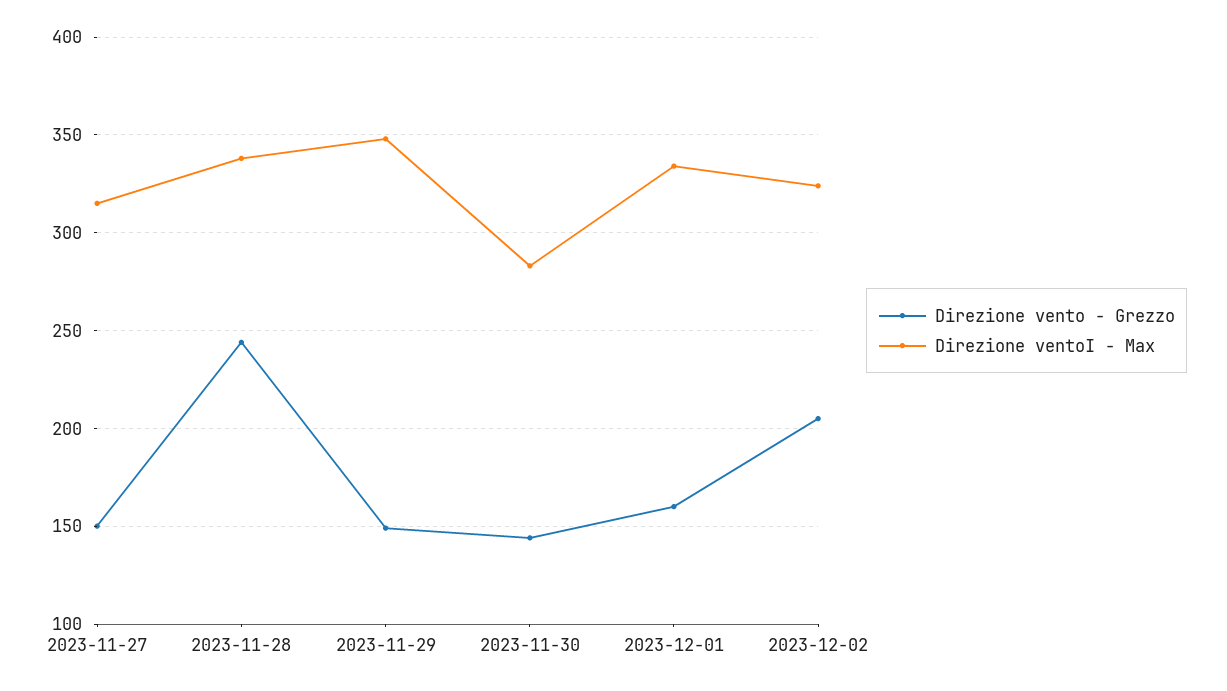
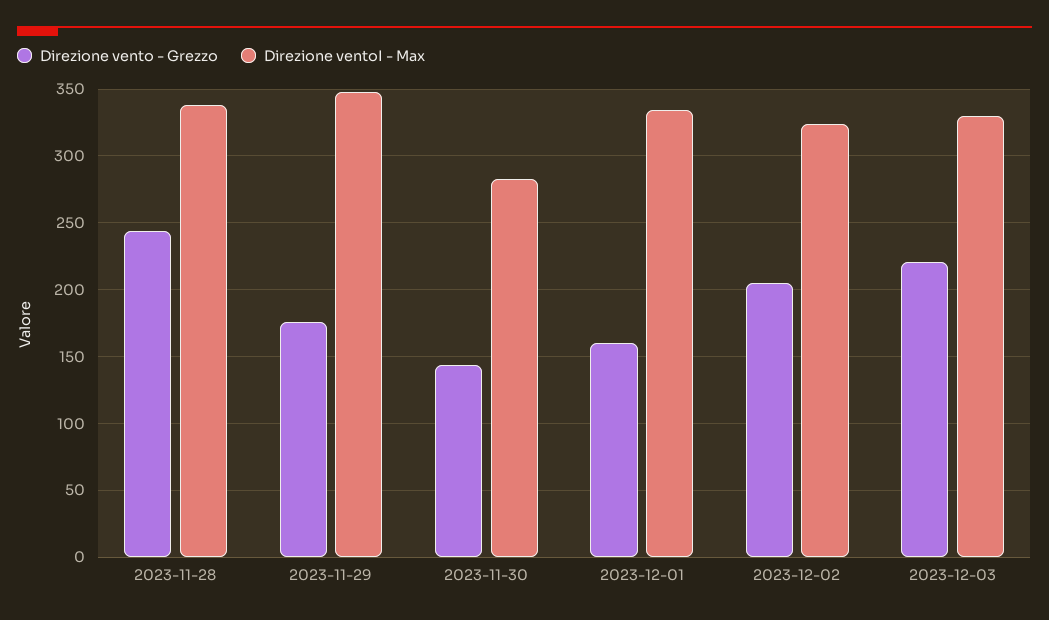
Direzione vento - Grezzo, 2023-11-27: 150 -> none
Direzione ventoI - Max, 2023-11-27: 315 -> none
Direzione vento - Grezzo, 2023-11-29: 150 -> 175
Direzione vento - Grezzo, 2023-12-03: none -> 220
Direzione ventoI - Max, 2023-12-03: none -> 330

